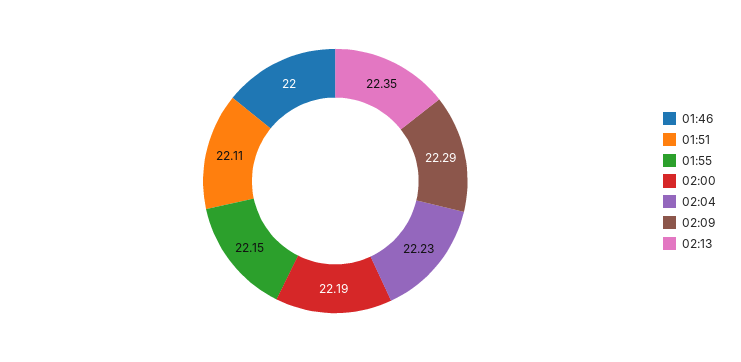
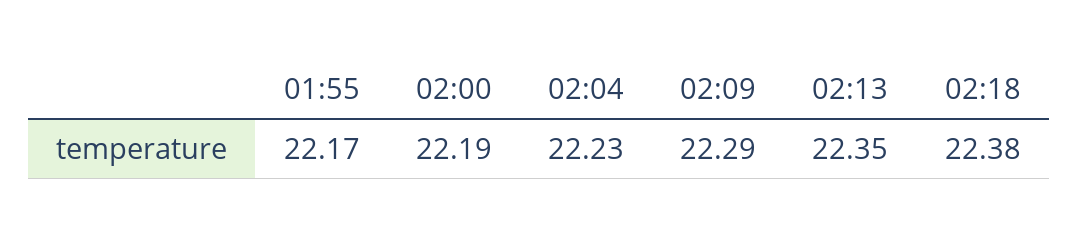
01:46: 22 -> none
01:51: 22.11 -> none
01:55: 22.15 -> 22.17
02:18: none -> 22.38

